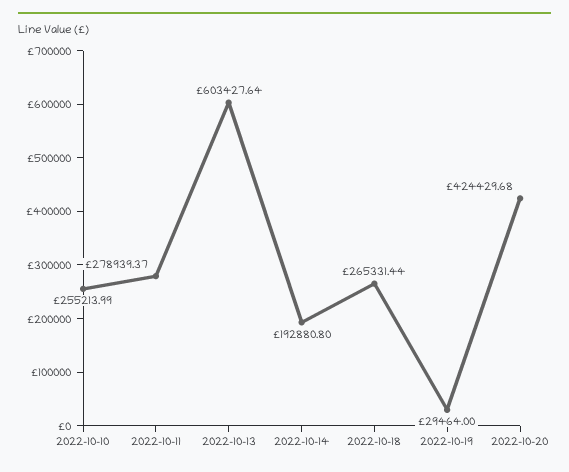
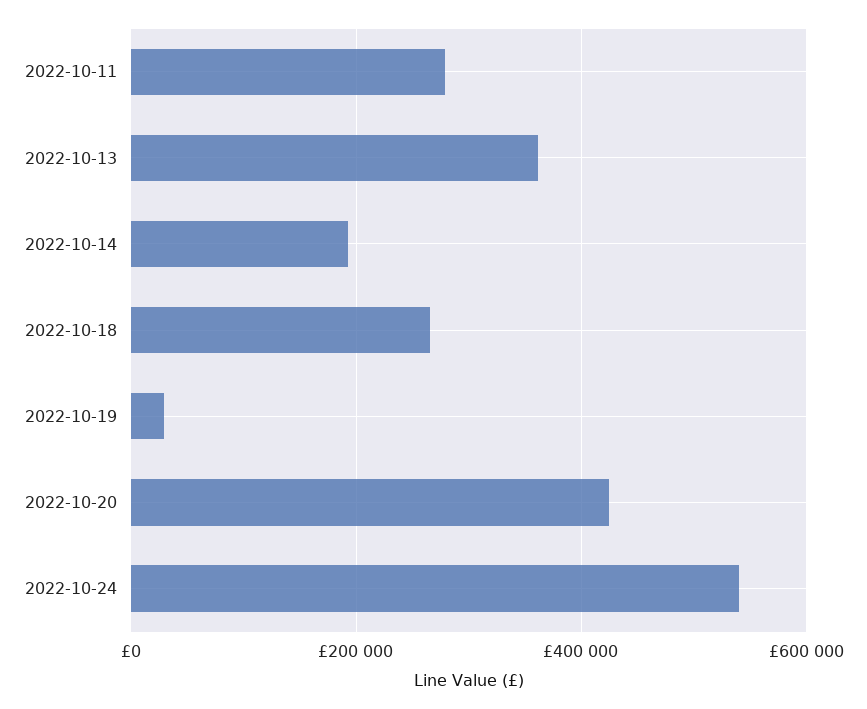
2022-10-10: 255213.99 -> none
2022-10-13: 603427.64 -> 360000
2022-10-24: none -> 540000

